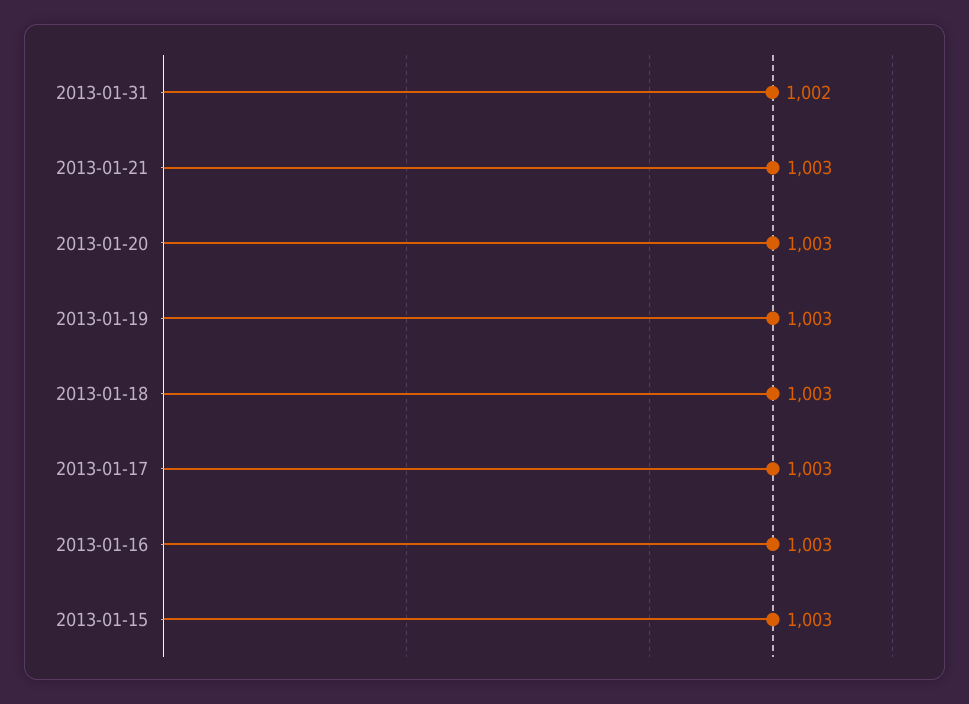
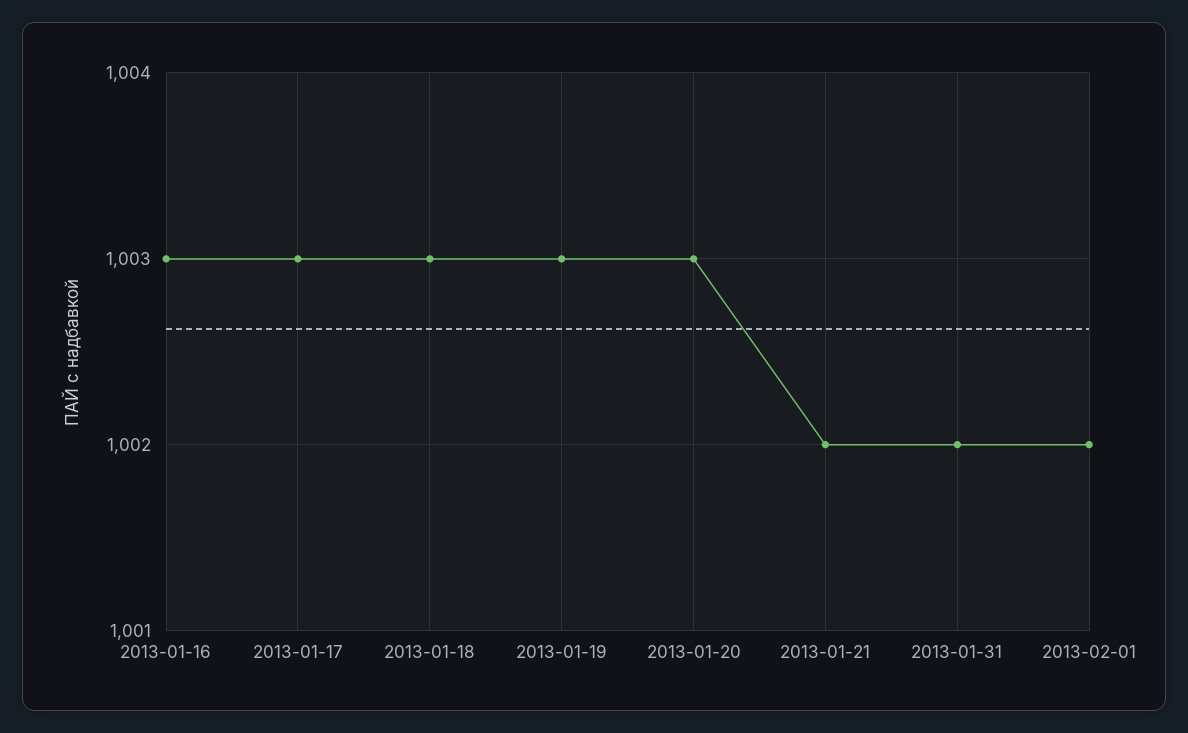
2013-01-21: 1003 -> 1002
2013-01-15: 1003 -> none
2013-02-01: none -> 1002

